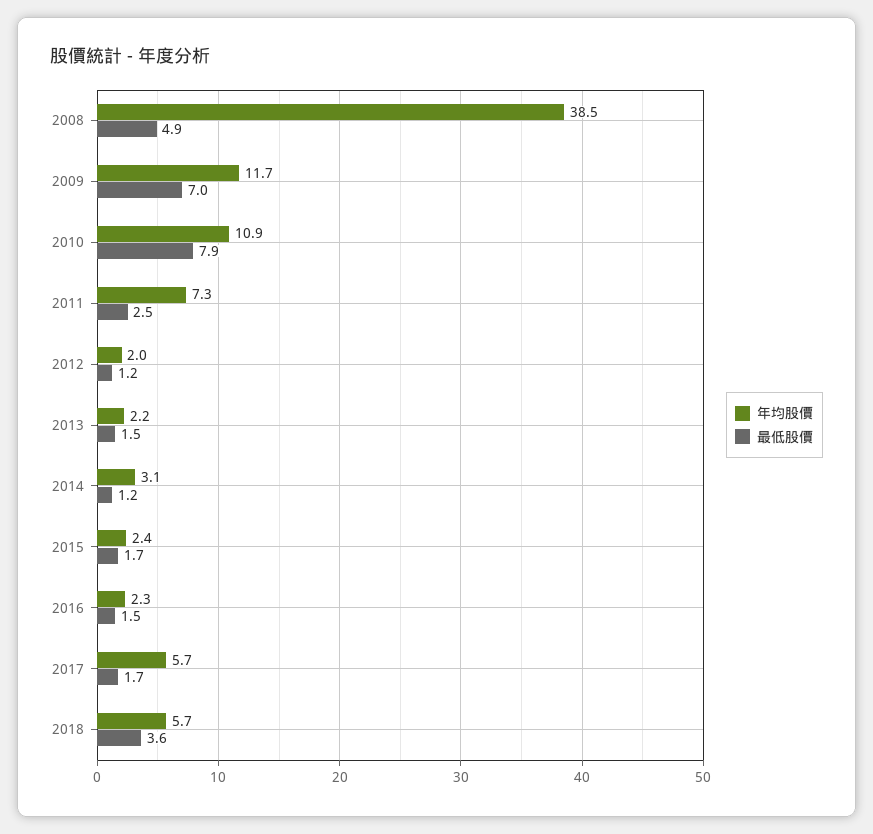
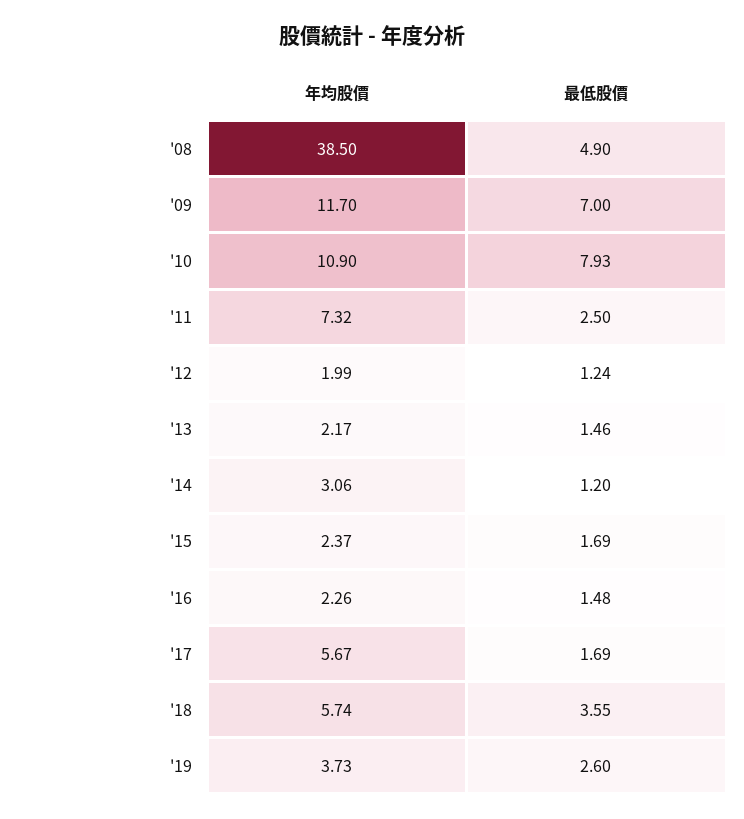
年均股價, '19: none -> 3.73
最低股價, '19: none -> 2.6

